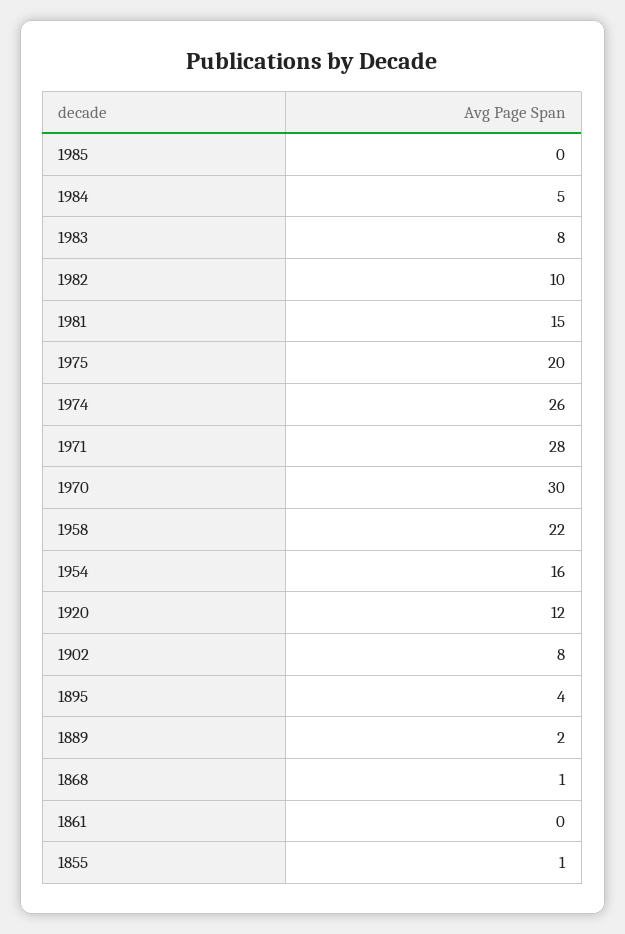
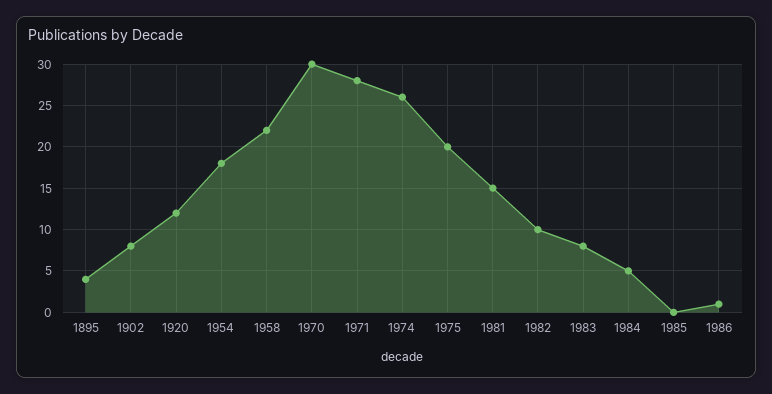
1954: 16 -> 18
1889: 2 -> none
1868: 1 -> none
1861: 0 -> none
1855: 1 -> none
1986: none -> 1

